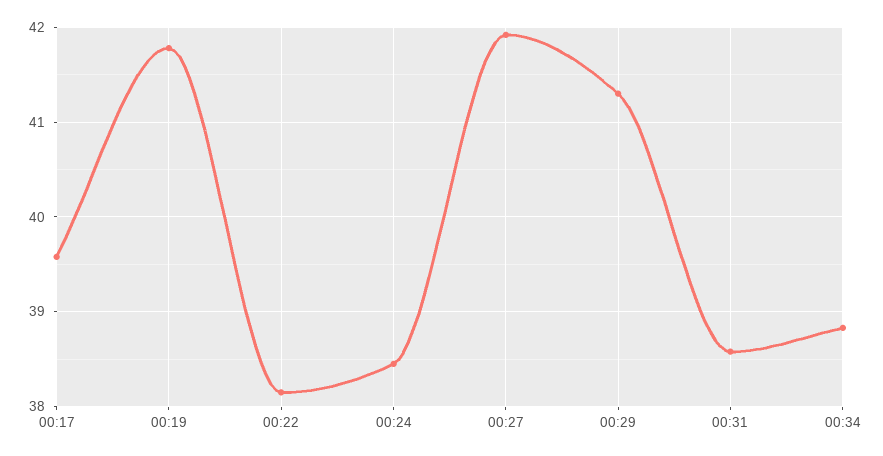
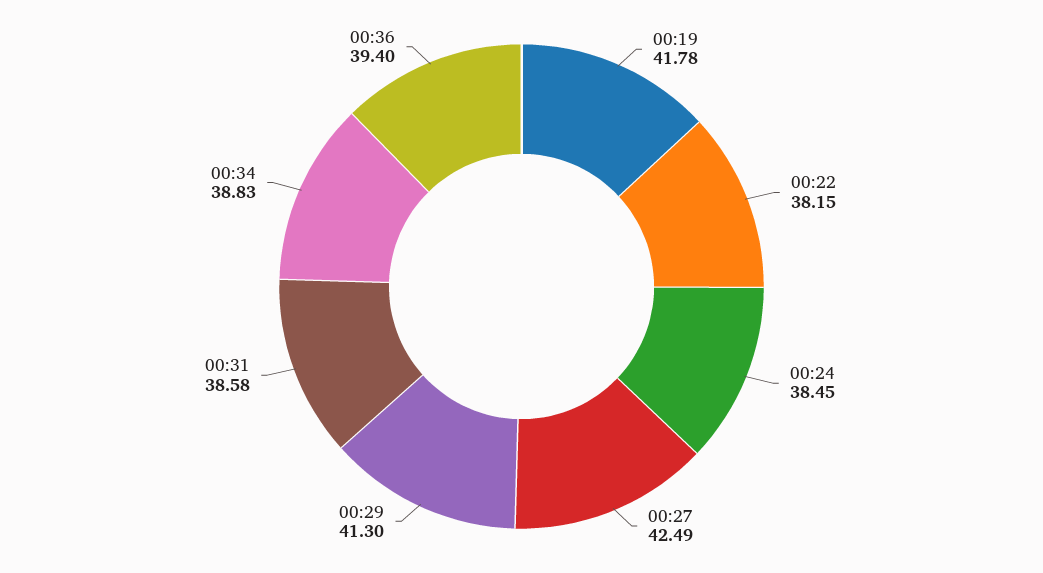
00:17: 39.6 -> none
00:27: 41.9 -> 42.49
00:36: none -> 39.4

